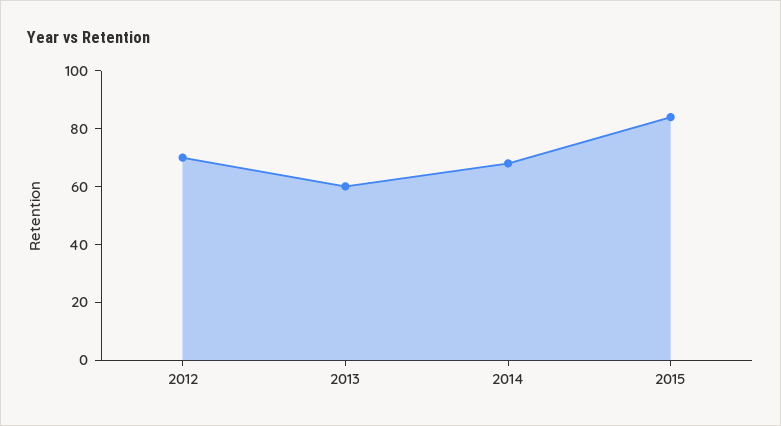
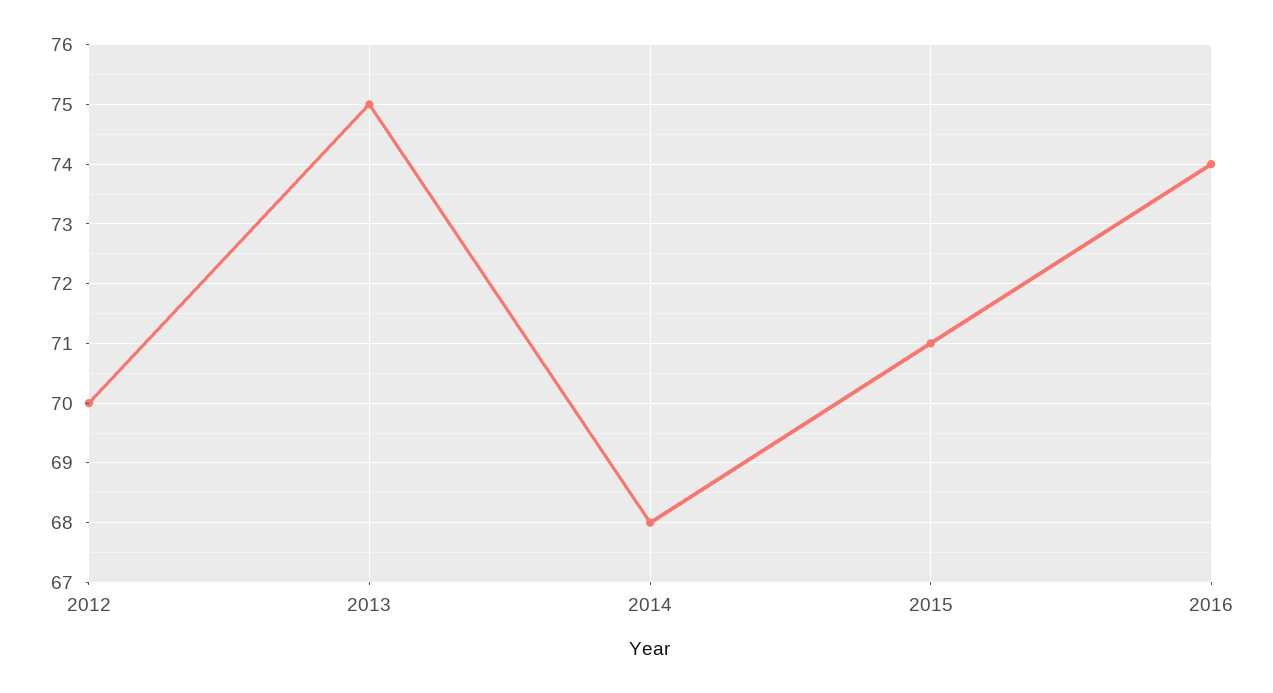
2013: 60 -> 75
2015: 85 -> 71
2016: none -> 74

